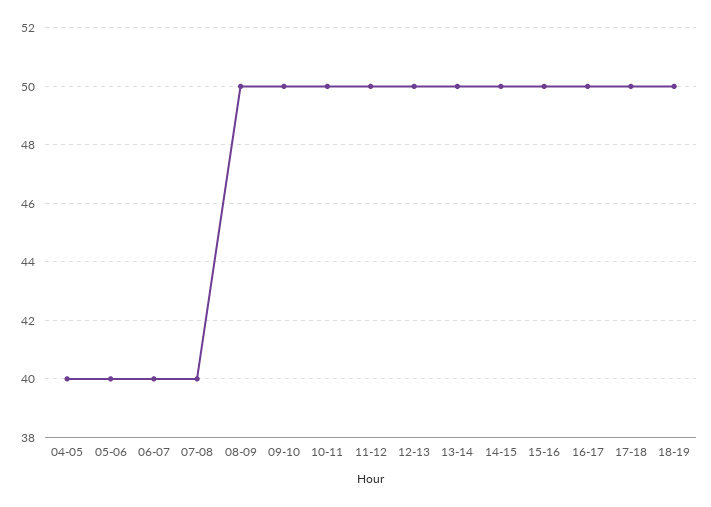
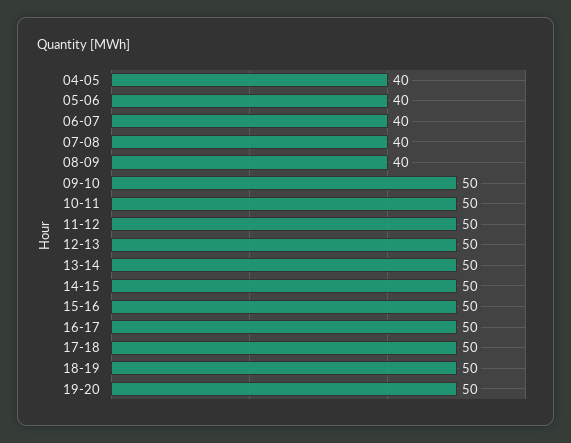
08-09: 50 -> 40
19-20: none -> 50

